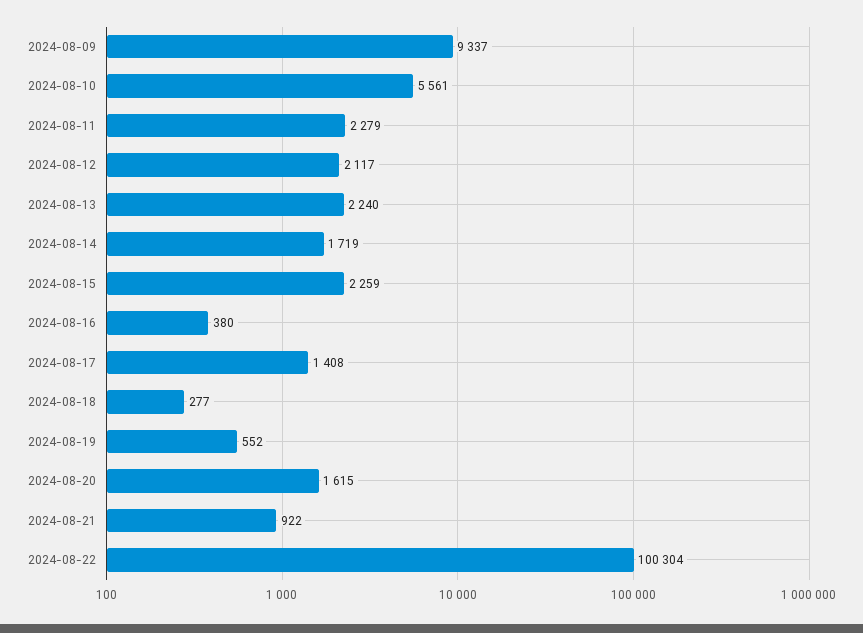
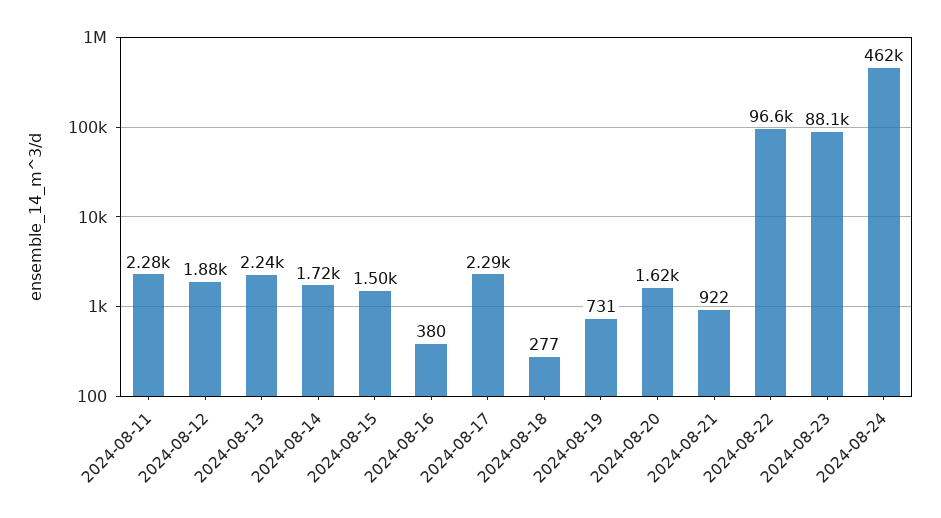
2024-08-09: 9337 -> none
2024-08-10: 5561 -> none
2024-08-12: 2117 -> 1880
2024-08-15: 2259 -> 1500
2024-08-17: 1408 -> 2290
2024-08-19: 552 -> 731
2024-08-22: 100304 -> 96600
2024-08-23: none -> 88100
2024-08-24: none -> 462000

